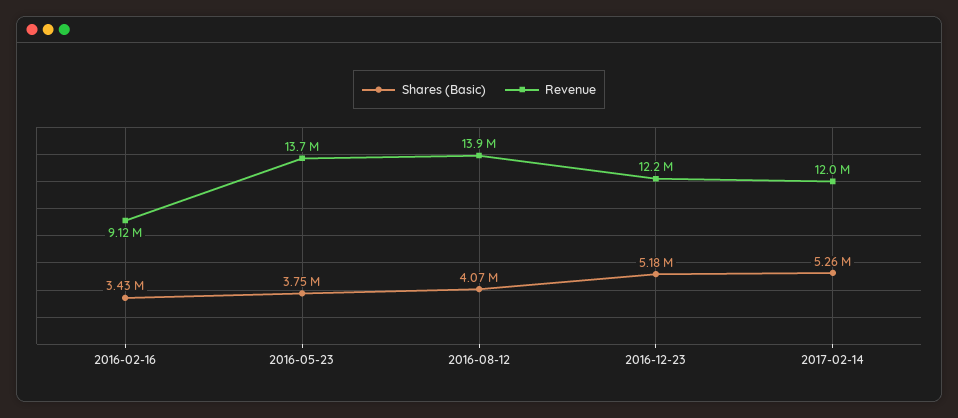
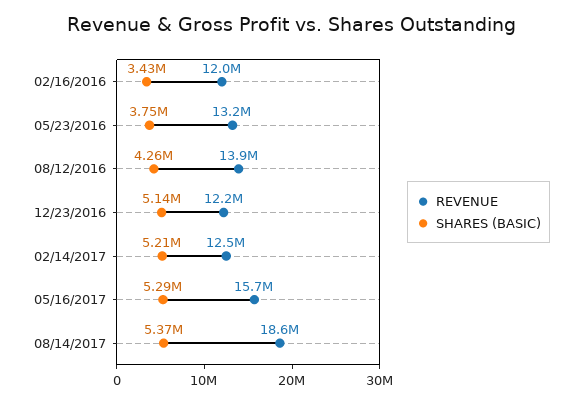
Revenue, 2016-02-16: 9120000 -> 12000000
Revenue, 2016-05-23: 13700000 -> 13200000
Shares (Basic), 2016-08-12: 4070000 -> 4260000
Shares (Basic), 2016-12-23: 5180000 -> 5140000
Shares (Basic), 2017-02-14: 5260000 -> 5210000
Revenue, 2017-02-14: 12000000 -> 12500000
Revenue, 05/16/2017: none -> 15700000
Shares (Basic), 05/16/2017: none -> 5290000
Revenue, 08/14/2017: none -> 18600000
Shares (Basic), 08/14/2017: none -> 5370000

